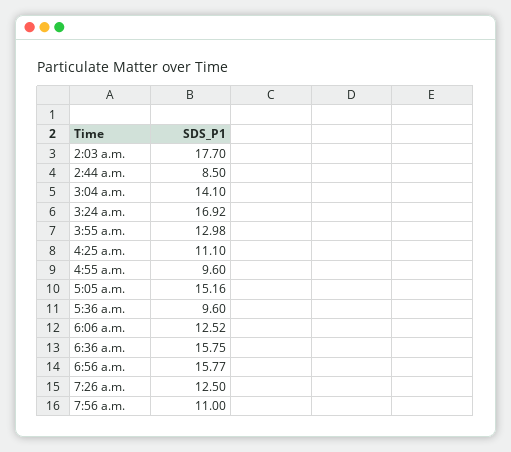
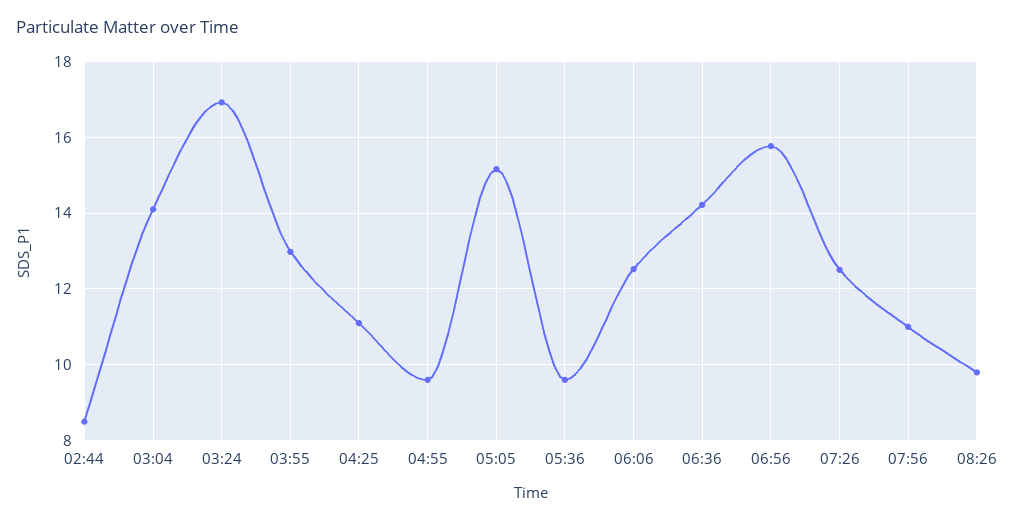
2:03 a.m.: 17.7 -> none
6:36 a.m.: 15.75 -> 14.2
08:26: none -> 9.8

